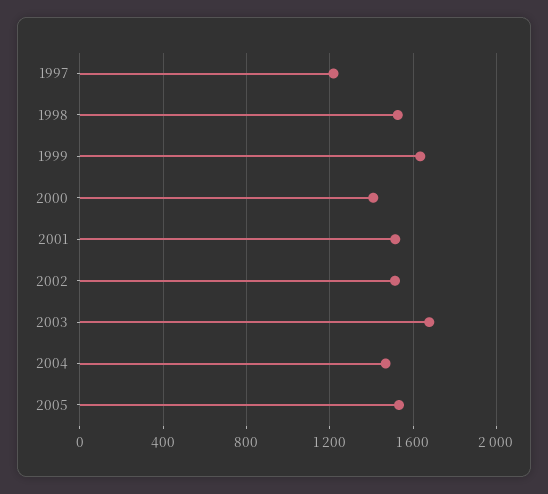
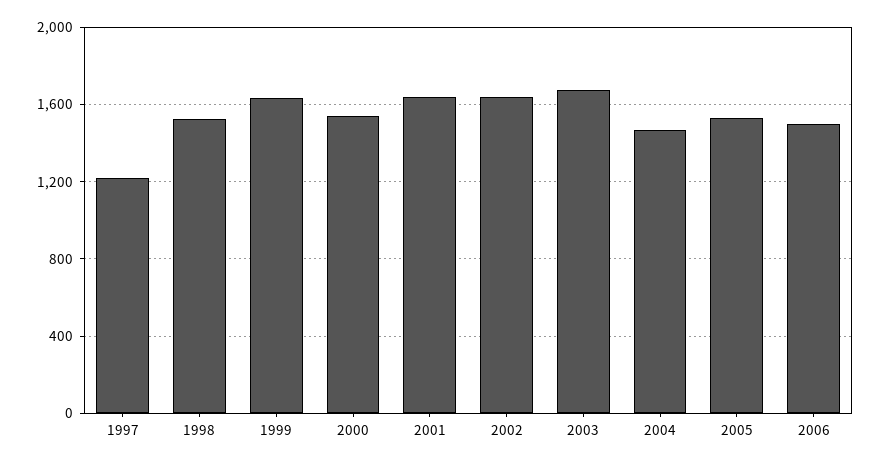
2000: 1400 -> 1550
2001: 1500 -> 1650
2002: 1500 -> 1650
2006: none -> 1500

